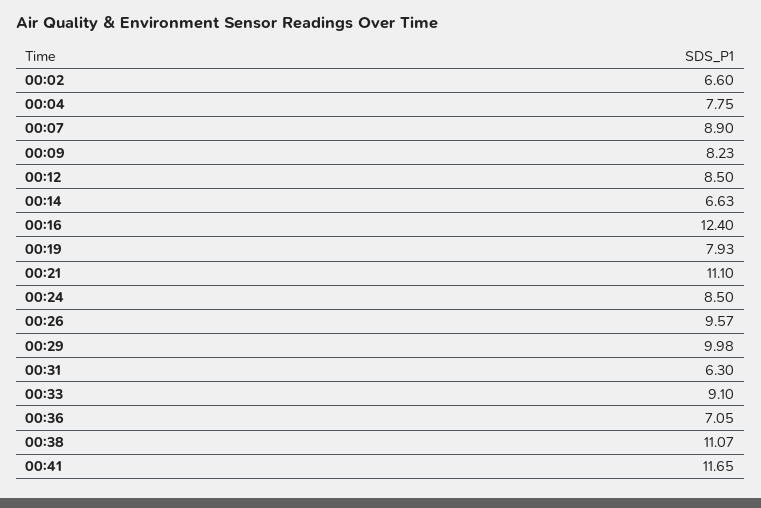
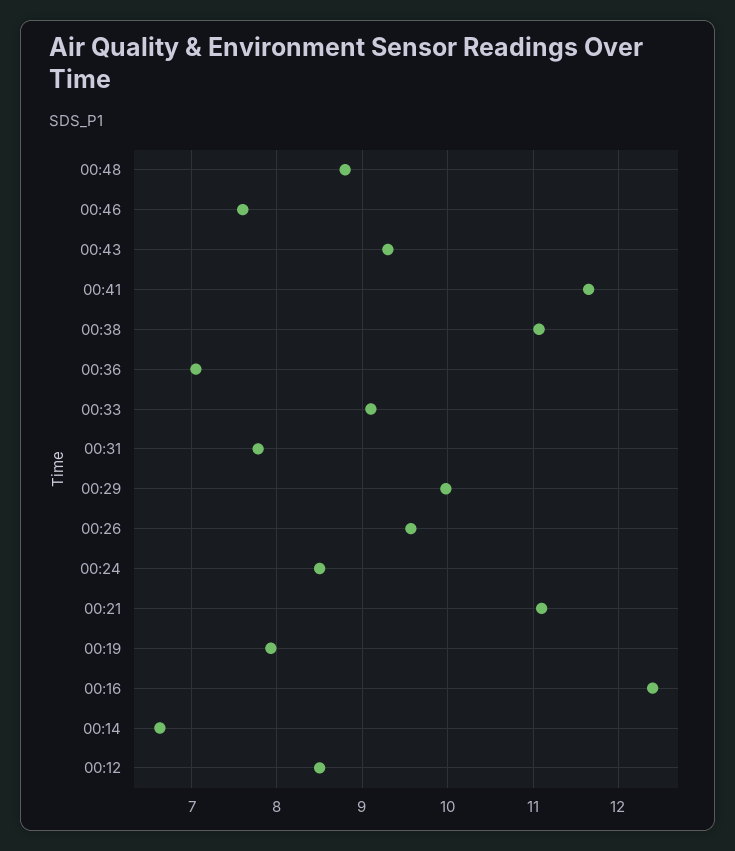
00:02: 6.6 -> none
00:04: 7.75 -> none
00:07: 8.9 -> none
00:09: 8.23 -> none
00:31: 6.3 -> 7.8
00:48: none -> 8.8
00:46: none -> 7.6
00:43: none -> 9.3

